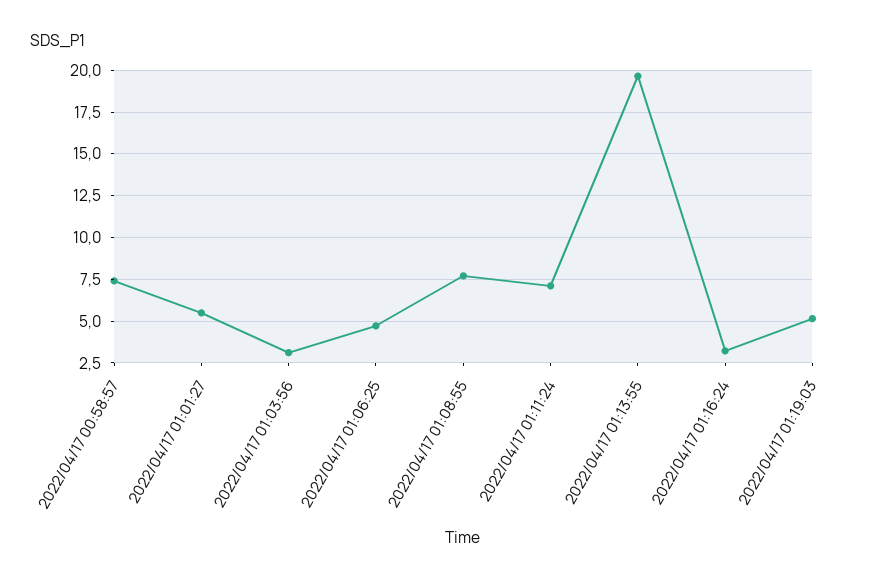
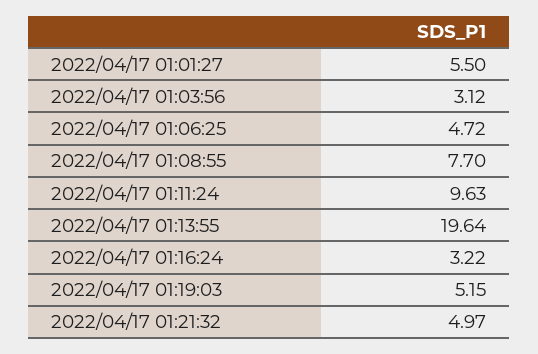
2022/04/17 00:58:57: 7.5 -> none
2022/04/17 01:11:24: 7 -> 9.63
2022/04/17 01:21:32: none -> 4.97

